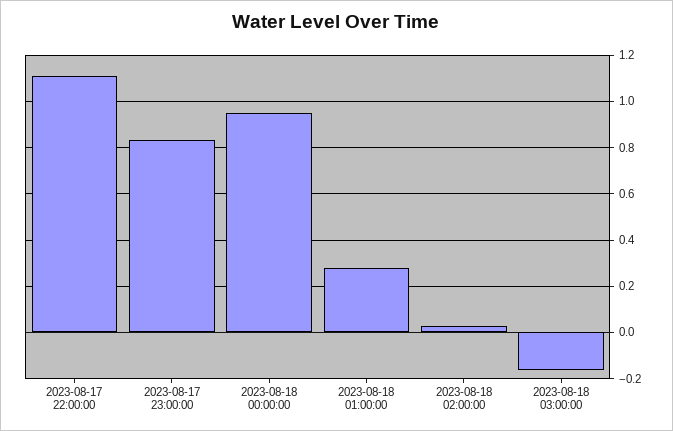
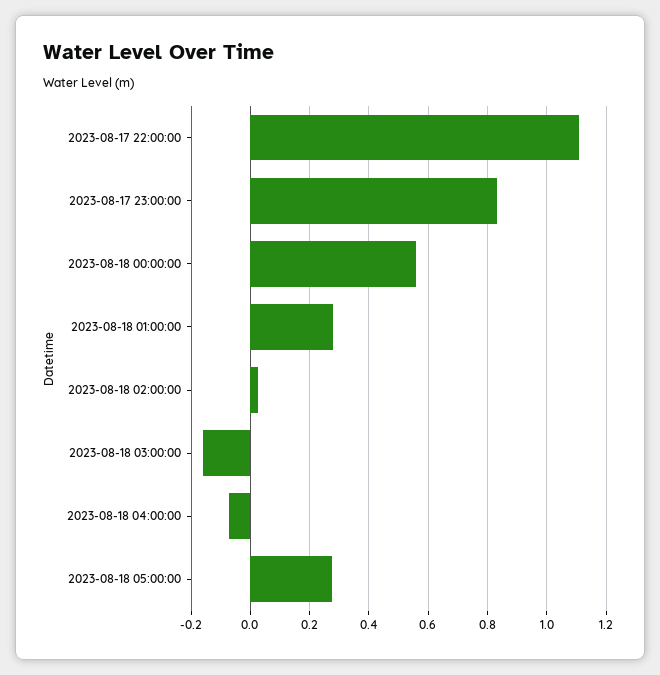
2023-08-18 00:00:00: 0.95 -> 0.55
2023-08-18 04:00:00: none -> -0.075
2023-08-18 05:00:00: none -> 0.275

